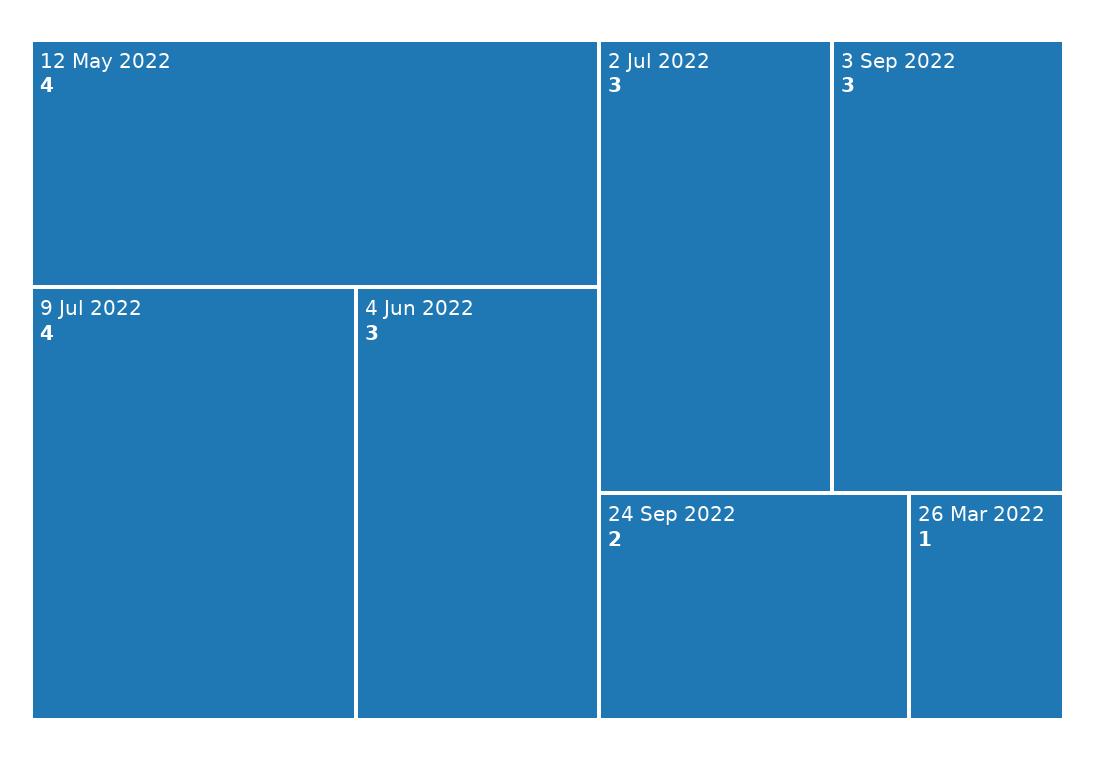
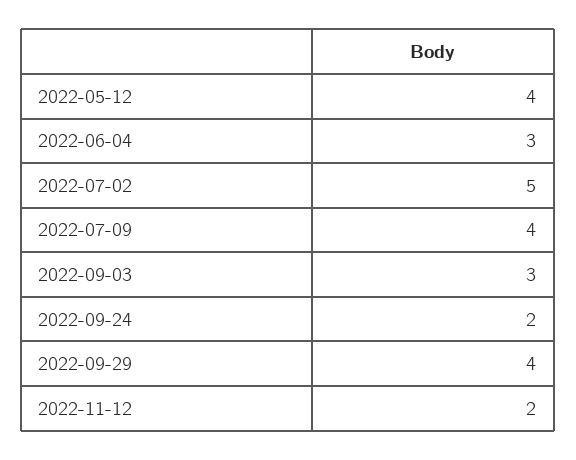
2 Jul 2022: 3 -> 5
26 Mar 2022: 1 -> none
2022-09-29: none -> 4
2022-11-12: none -> 2

